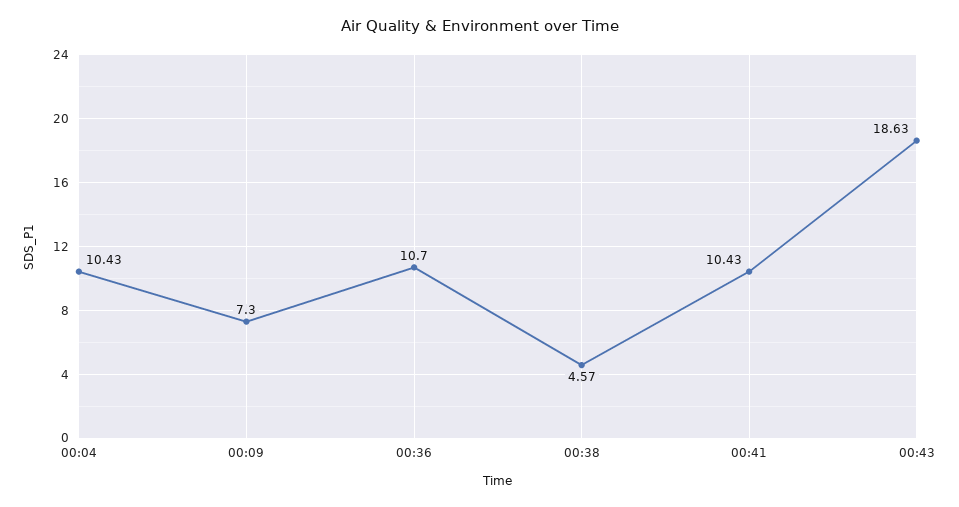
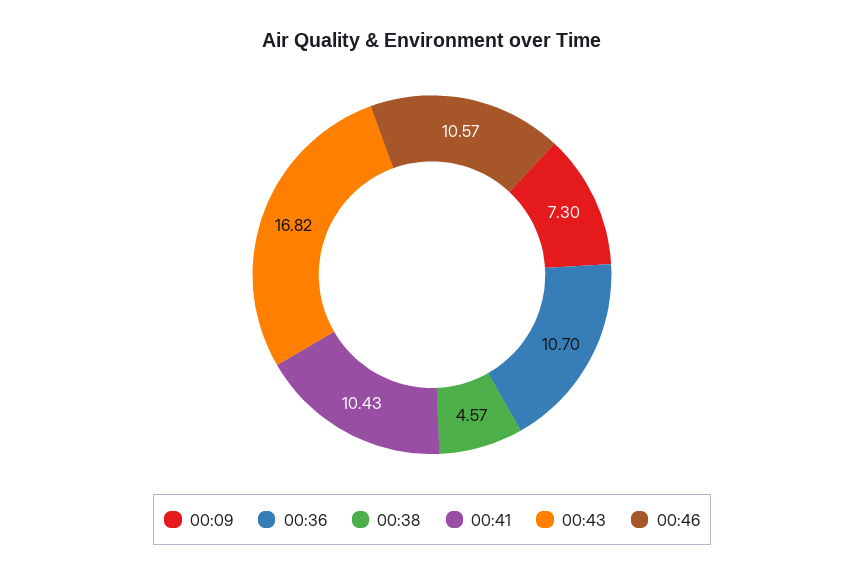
00:04: 10.43 -> none
00:43: 18.63 -> 16.82
00:46: none -> 10.57

